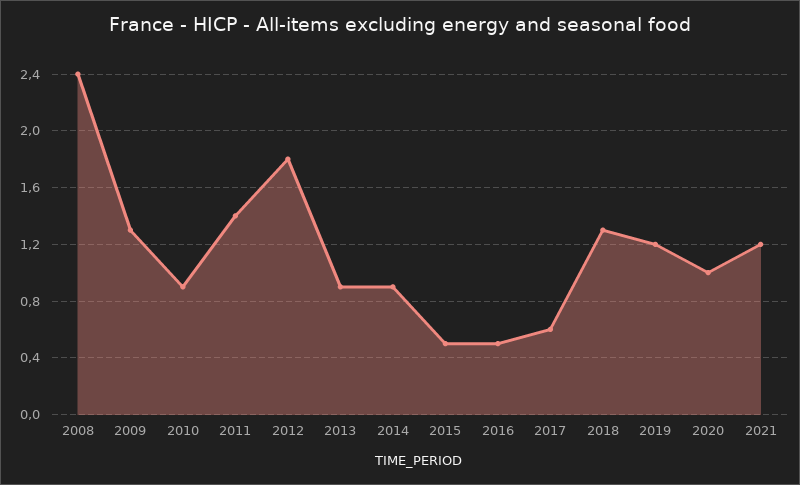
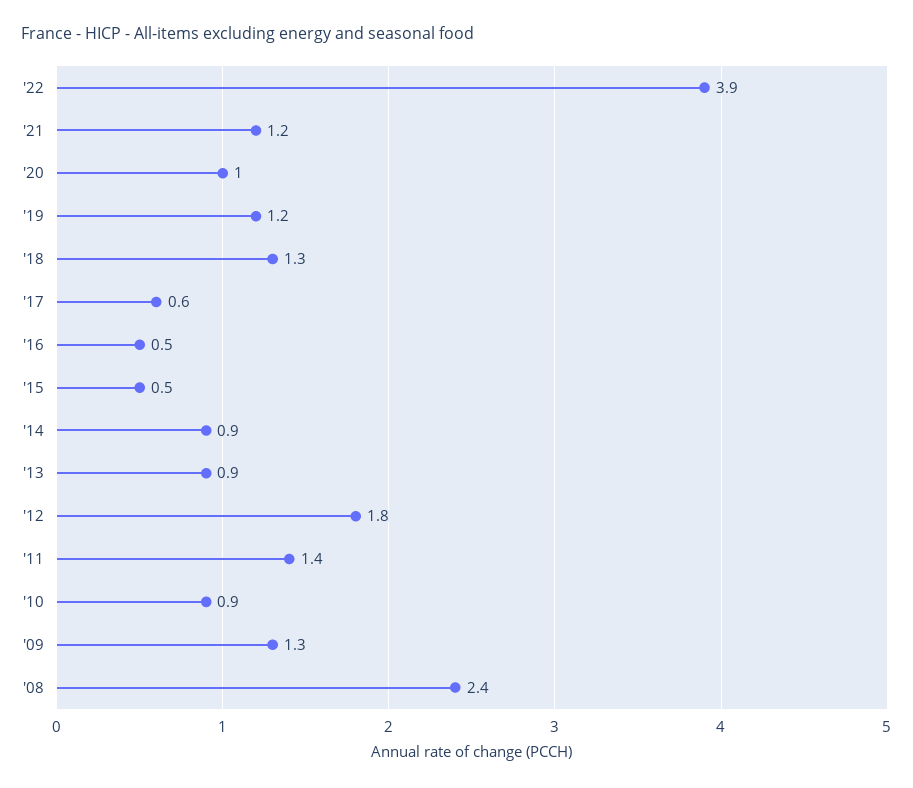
'22: none -> 3.9

